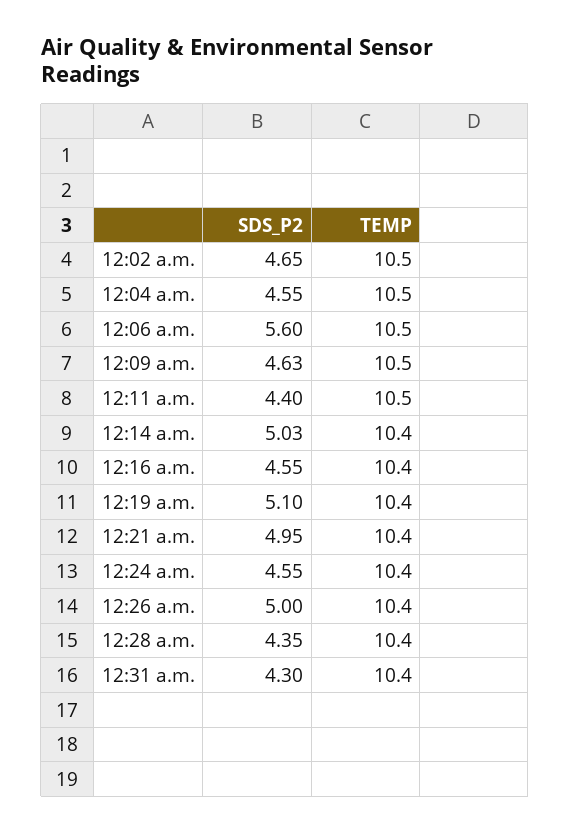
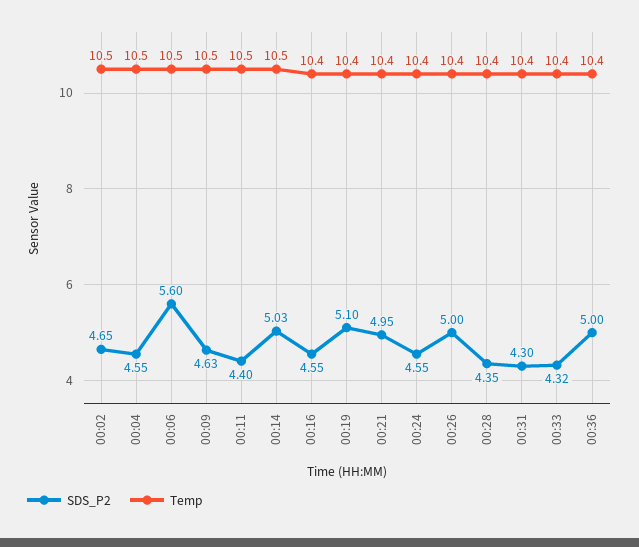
TEMP, 12:14 a.m.: 10.4 -> 10.5
SDS_P2, 00:33: none -> 4.32
TEMP, 00:33: none -> 10.4
SDS_P2, 00:36: none -> 5
TEMP, 00:36: none -> 10.4

